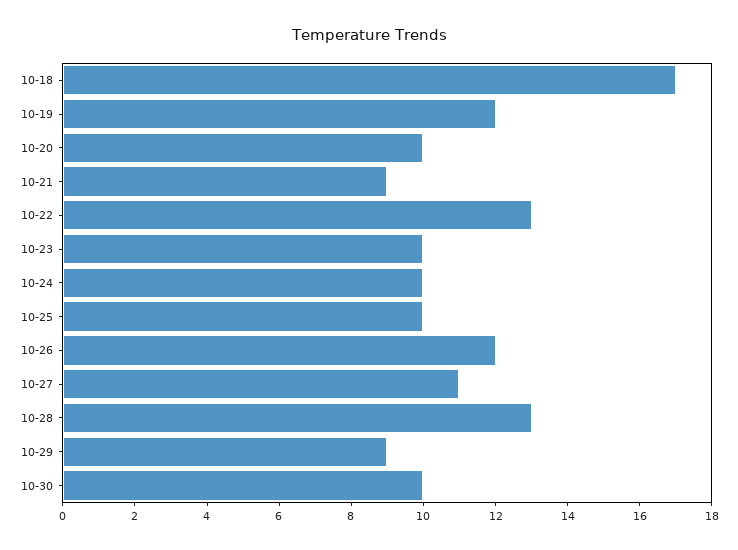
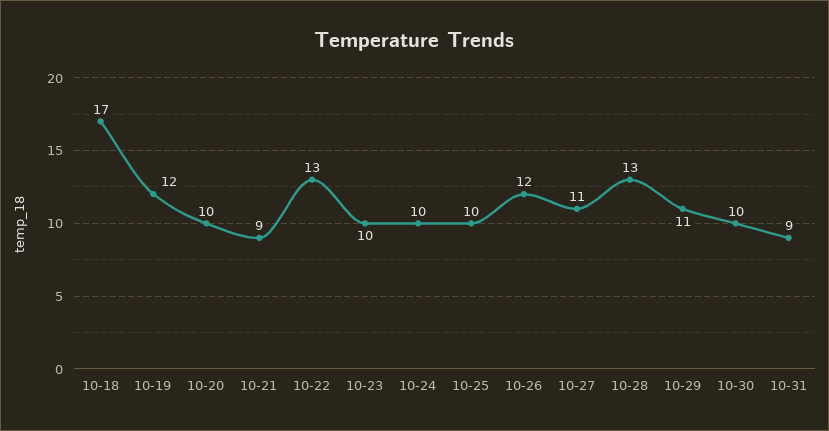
10-29: 9 -> 11
10-31: none -> 9

